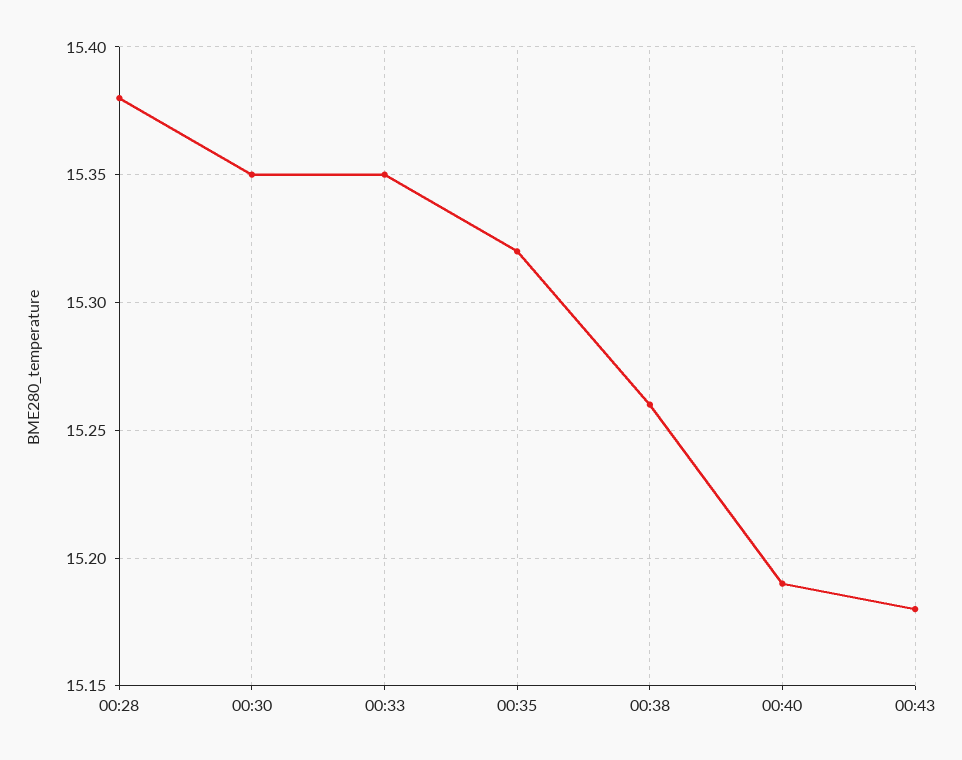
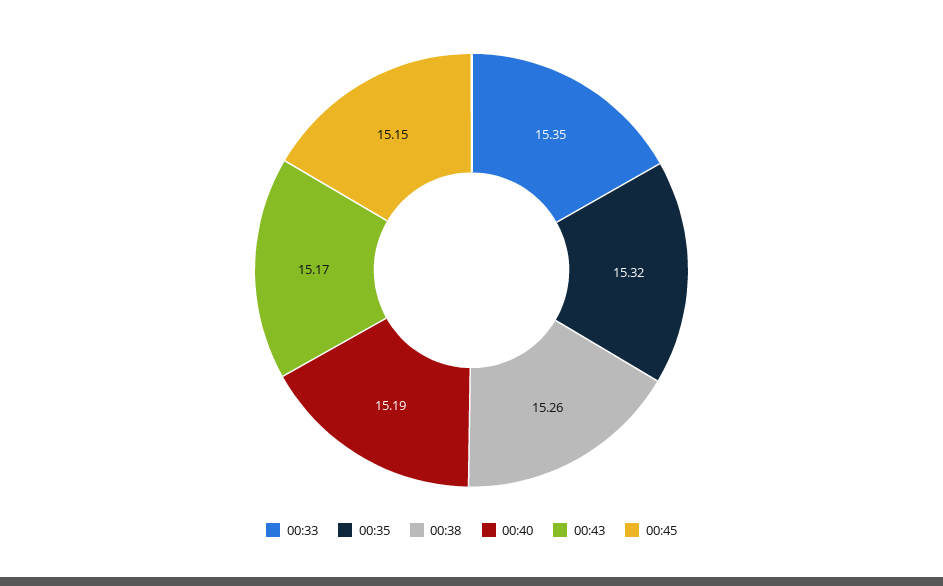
00:28: 15.38 -> none
00:30: 15.35 -> none
00:43: 15.18 -> 15.17
00:45: none -> 15.15

